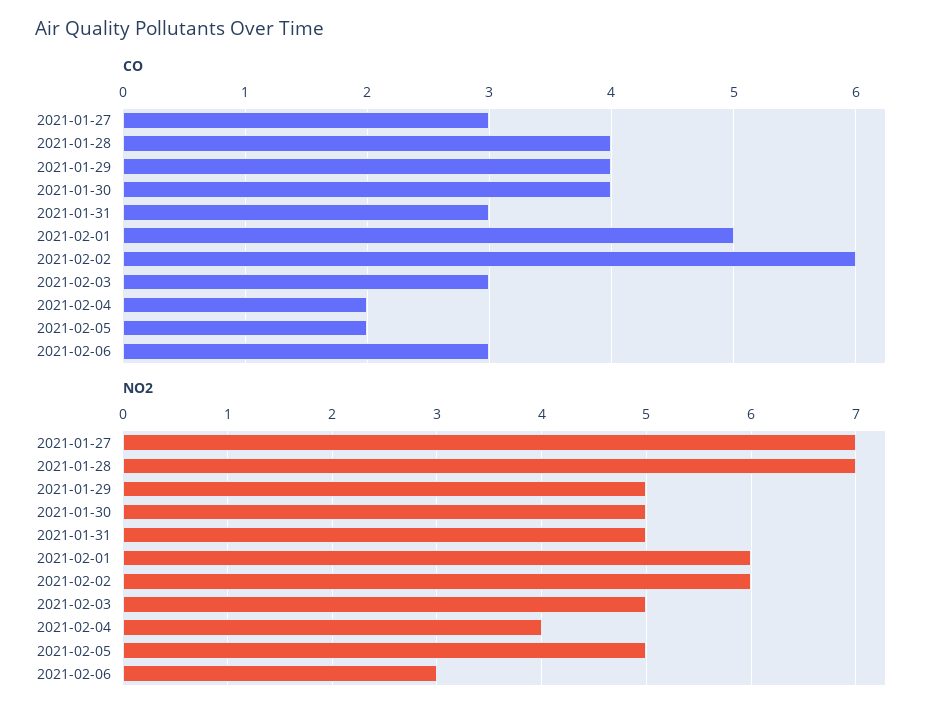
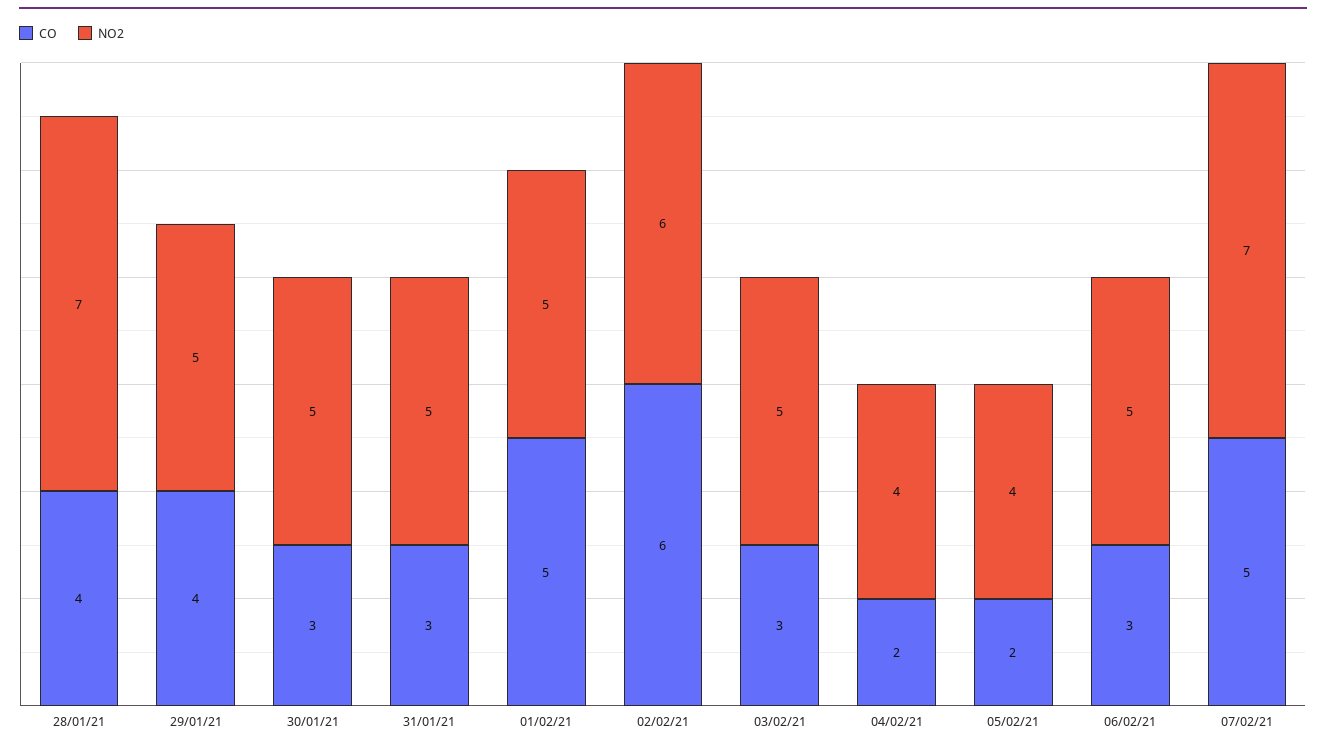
CO, 2021-01-27: 3 -> none
CO, 2021-01-30: 4 -> 3
NO2, 2021-01-27: 7 -> none
NO2, 2021-02-01: 6 -> 5
NO2, 2021-02-05: 5 -> 4
NO2, 2021-02-06: 3 -> 5
CO, 07/02/21: none -> 5
NO2, 07/02/21: none -> 7

